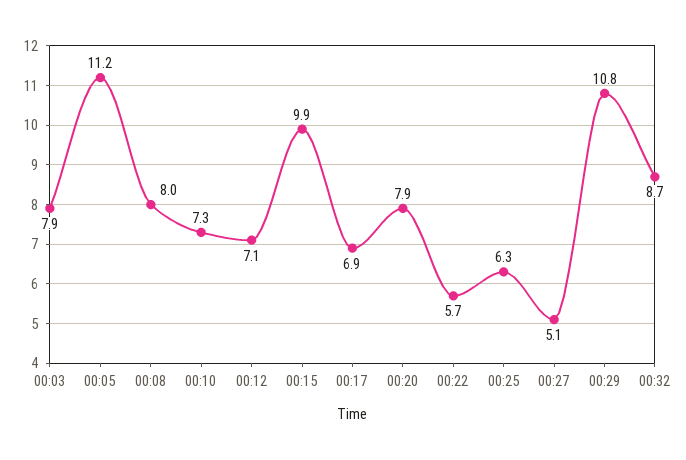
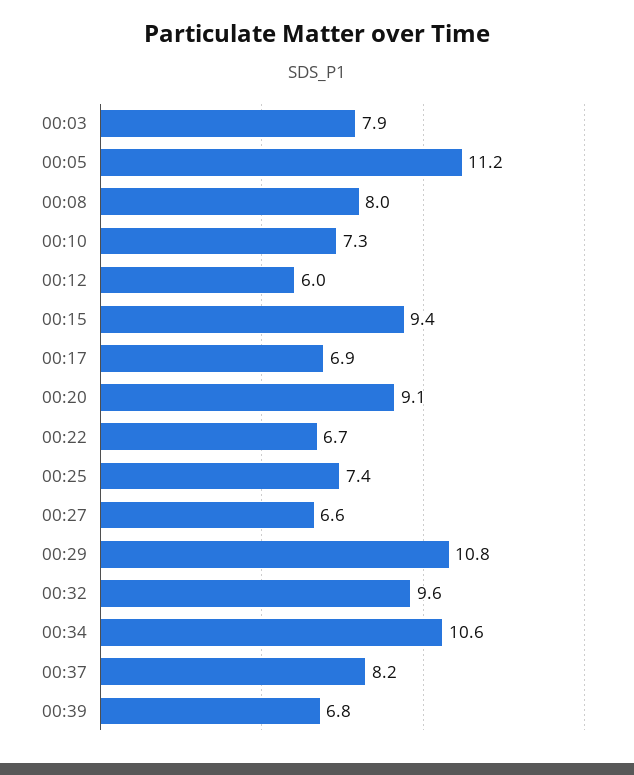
00:12: 7.1 -> 6
00:15: 9.9 -> 9.4
00:20: 7.9 -> 9.1
00:22: 5.7 -> 6.7
00:25: 6.3 -> 7.4
00:27: 5.1 -> 6.6
00:32: 8.7 -> 9.6
00:34: none -> 10.6
00:37: none -> 8.2
00:39: none -> 6.8

